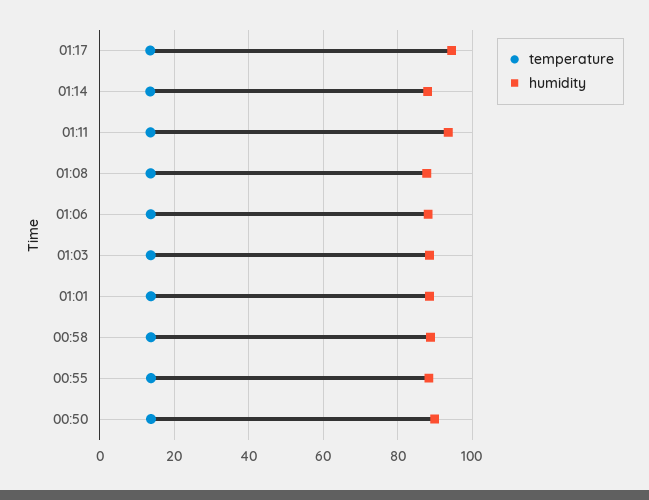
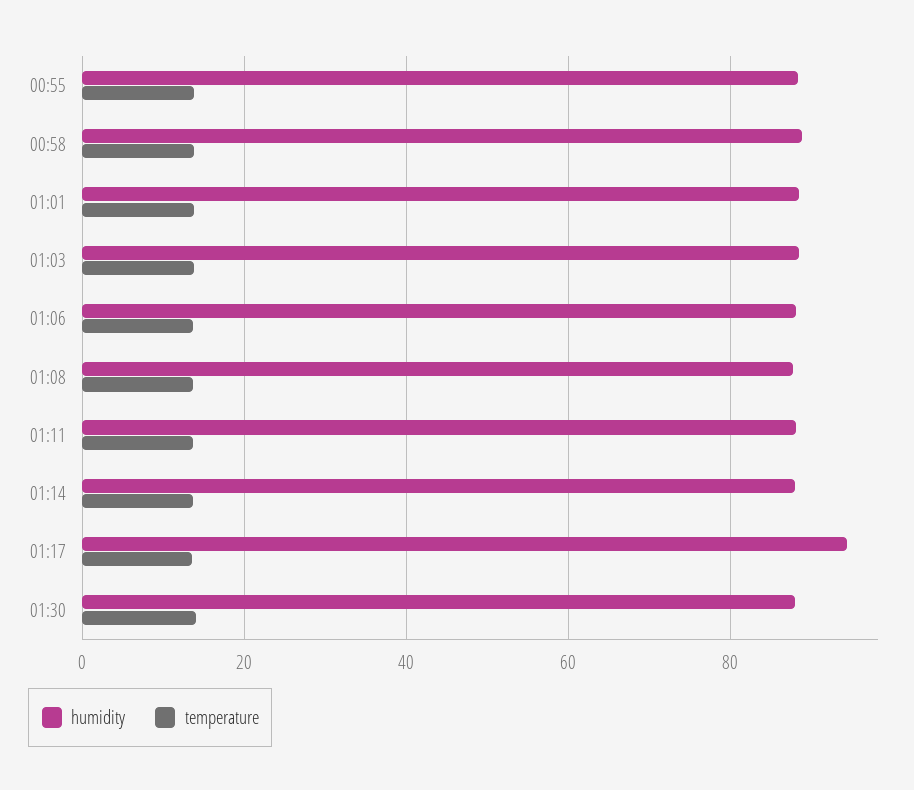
humidity, 01:11: 94 -> 88
temperature, 00:50: 14 -> none
humidity, 00:50: 90 -> none
humidity, 01:30: none -> 88
temperature, 01:30: none -> 14

